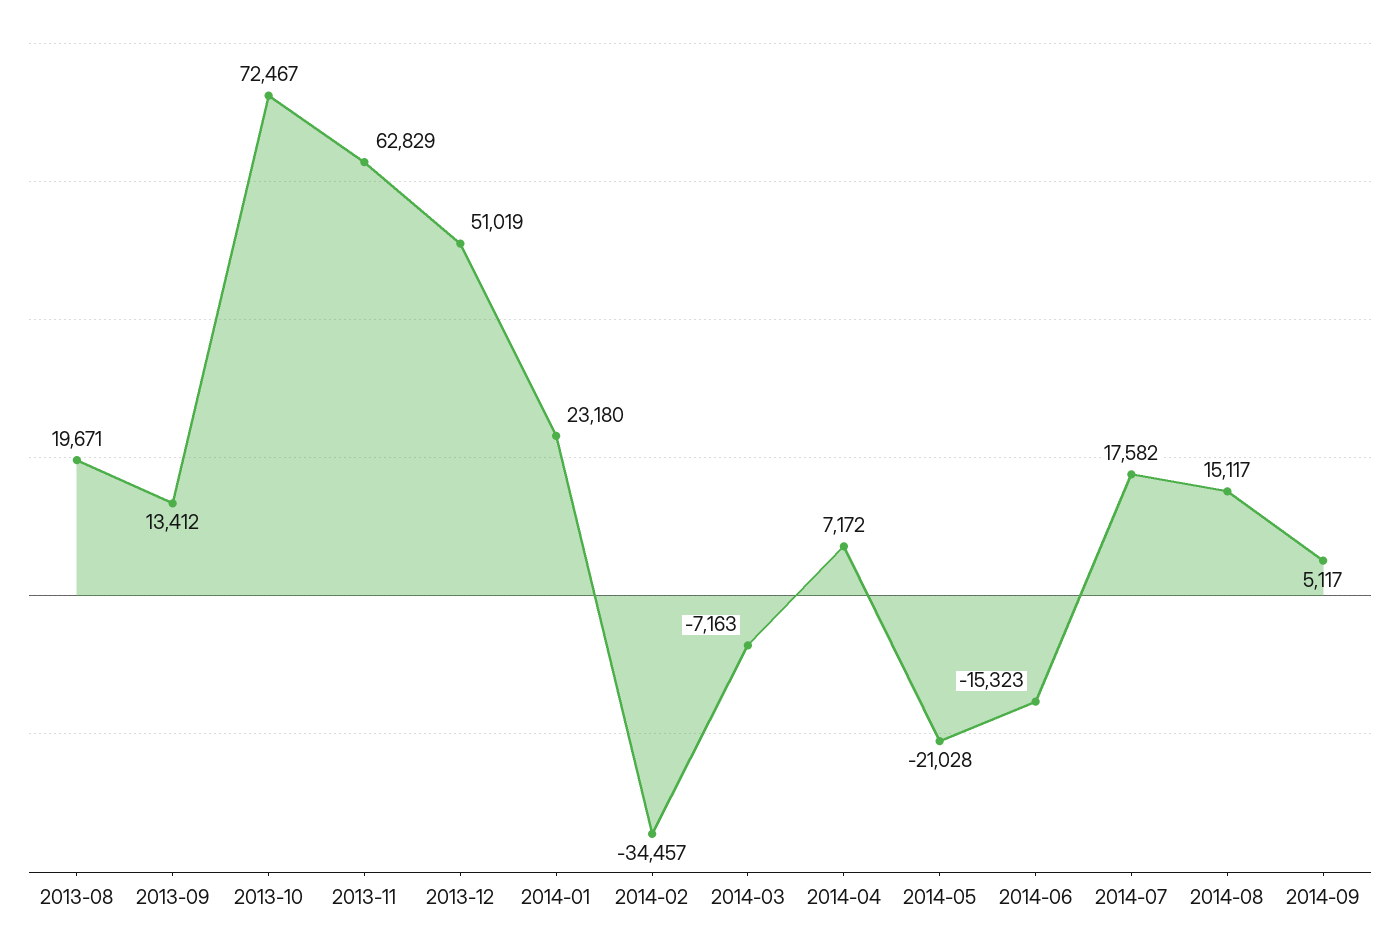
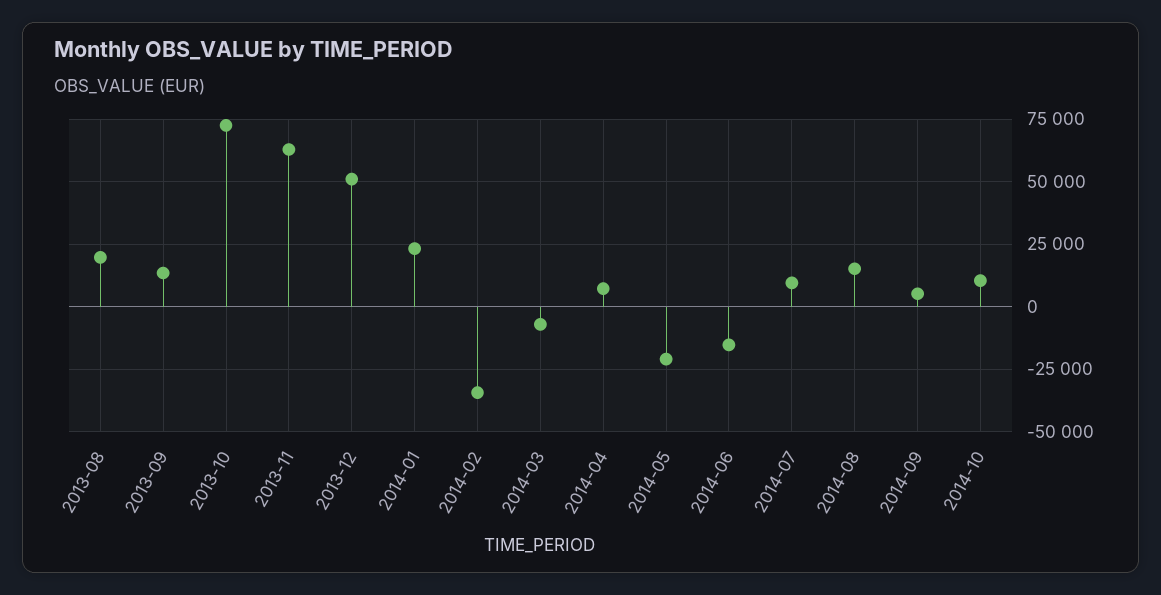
2014-07: 17582 -> 10000
2014-10: none -> 10000

